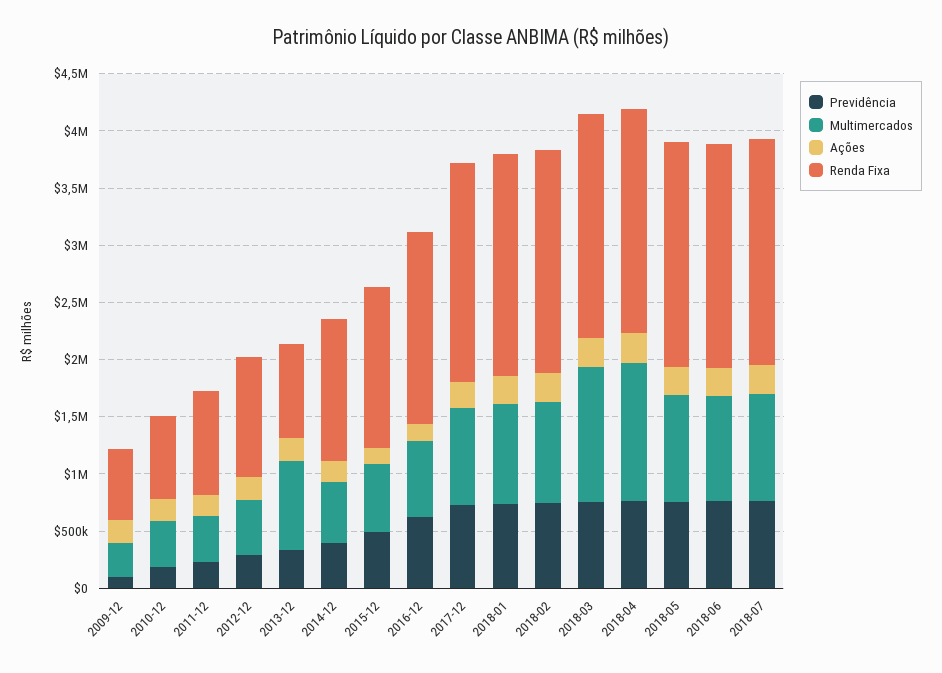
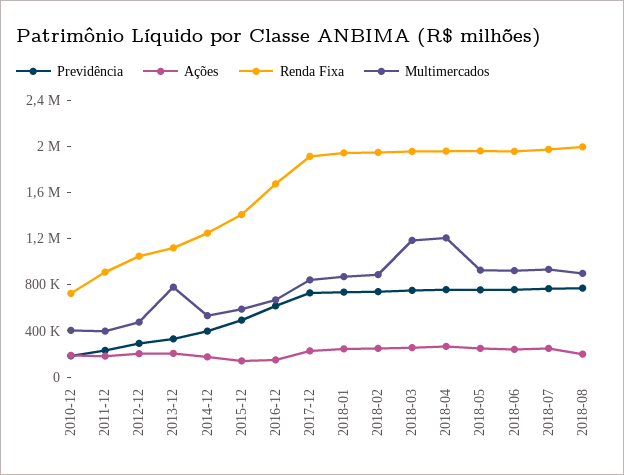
Previdência, 2009-12: 100000 -> none
Multimercados, 2009-12: 300000 -> none
Ações, 2009-12: 200000 -> none
Renda Fixa, 2009-12: 600000 -> none
Renda Fixa, 2013-12: 800000 -> 1100000
Previdência, 2018-08: none -> 800000
Ações, 2018-08: none -> 200000
Renda Fixa, 2018-08: none -> 2000000
Multimercados, 2018-08: none -> 900000

